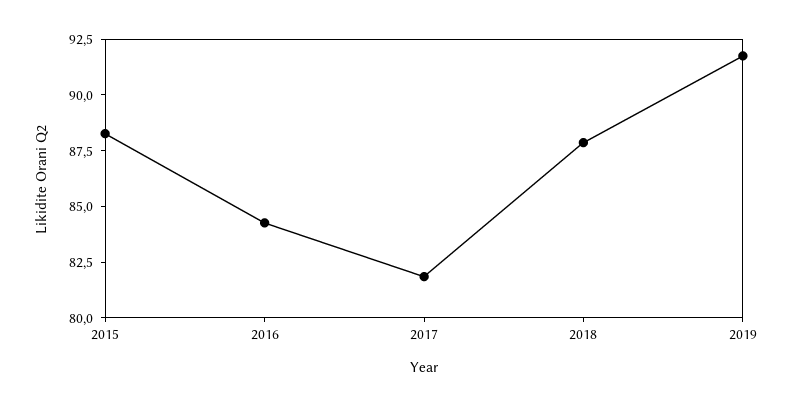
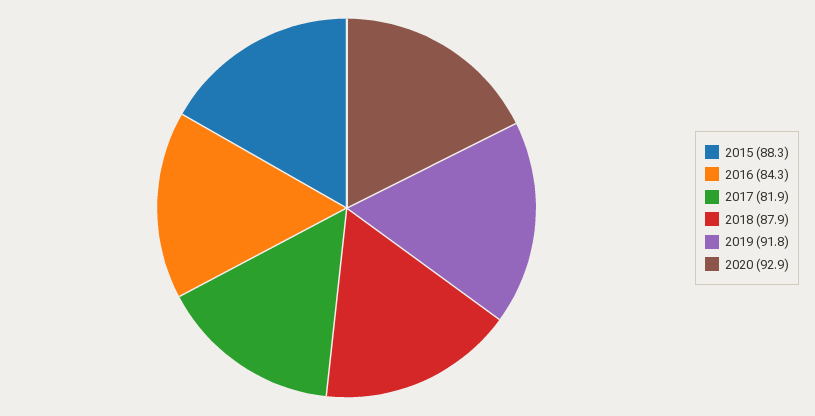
2020: none -> 92.9

